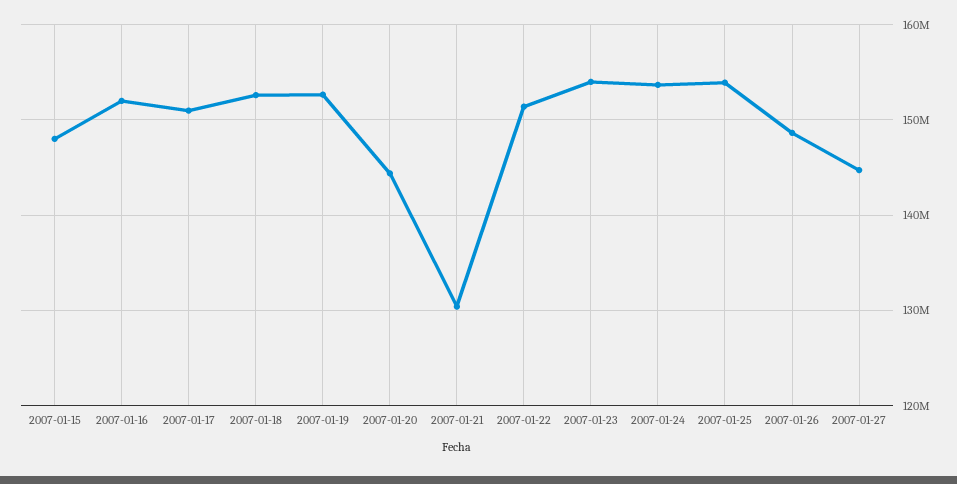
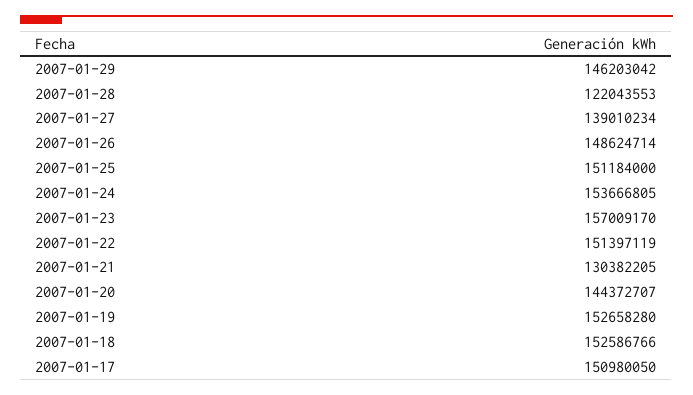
2007-01-15: 148000000 -> none
2007-01-16: 152000000 -> none
2007-01-23: 154000000 -> 157009170
2007-01-25: 154000000 -> 151184000
2007-01-27: 145000000 -> 139010234
2007-01-29: none -> 146203042
2007-01-28: none -> 122043553

